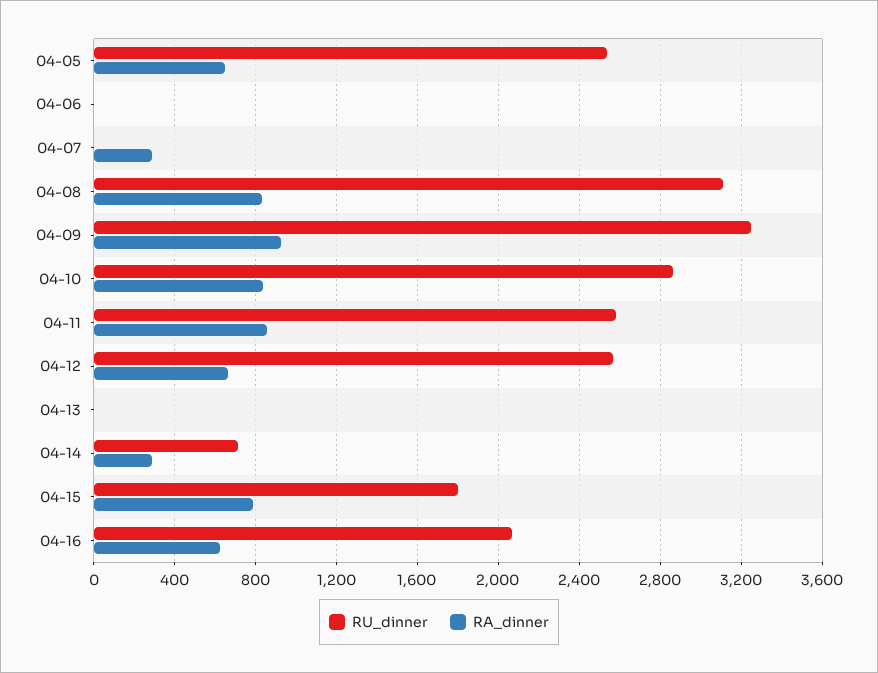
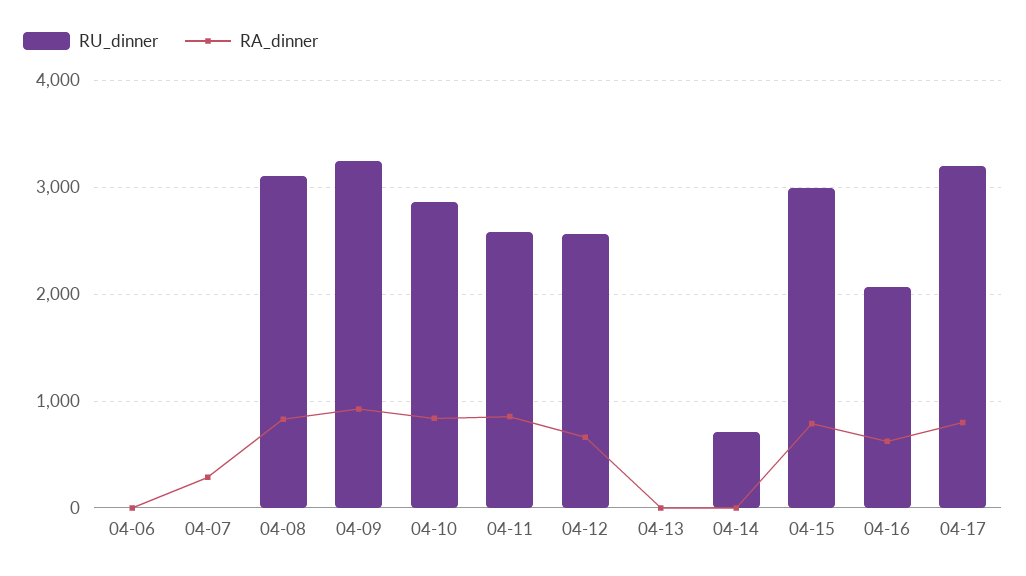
RU_dinner, 04-05: 2550 -> none
RA_dinner, 04-05: 650 -> none
RA_dinner, 04-14: 300 -> 0
RU_dinner, 04-15: 1800 -> 3000
RU_dinner, 04-17: none -> 3200
RA_dinner, 04-17: none -> 800

